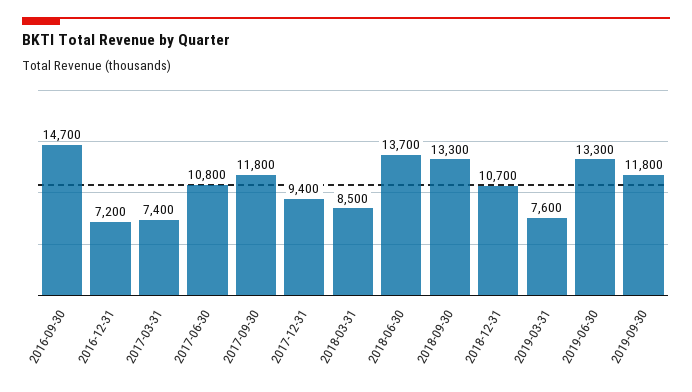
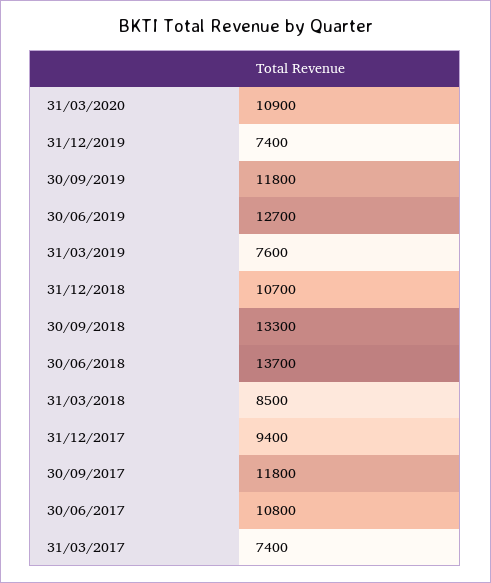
2016-09-30: 14700 -> none
2016-12-31: 7200 -> none
2019-06-30: 13300 -> 12700
31/03/2020: none -> 10900
31/12/2019: none -> 7400

